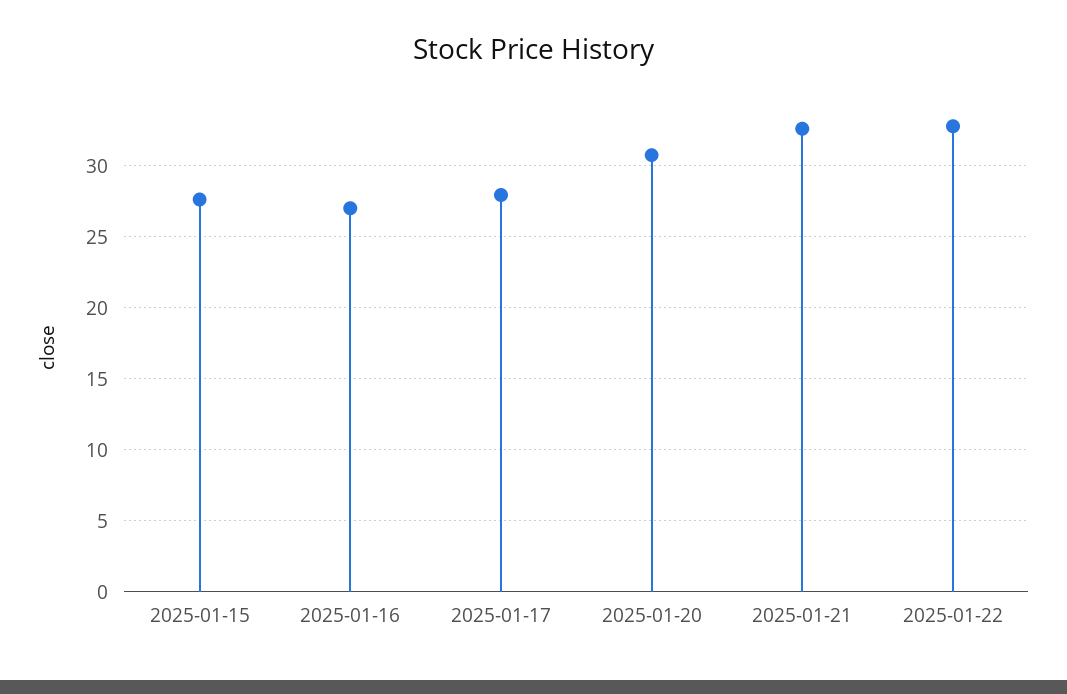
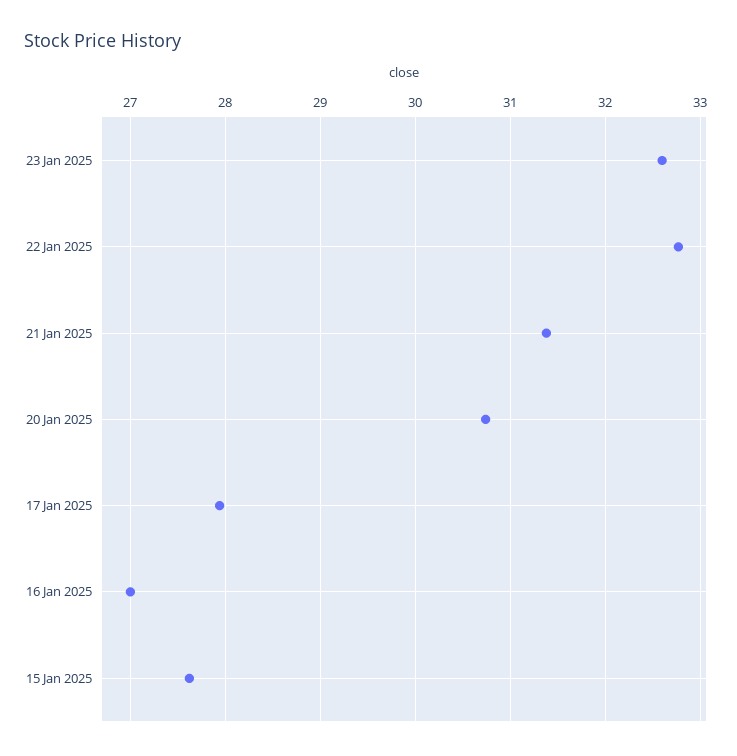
2025-01-21: 32.5 -> 31.4
23 Jan 2025: none -> 32.6

